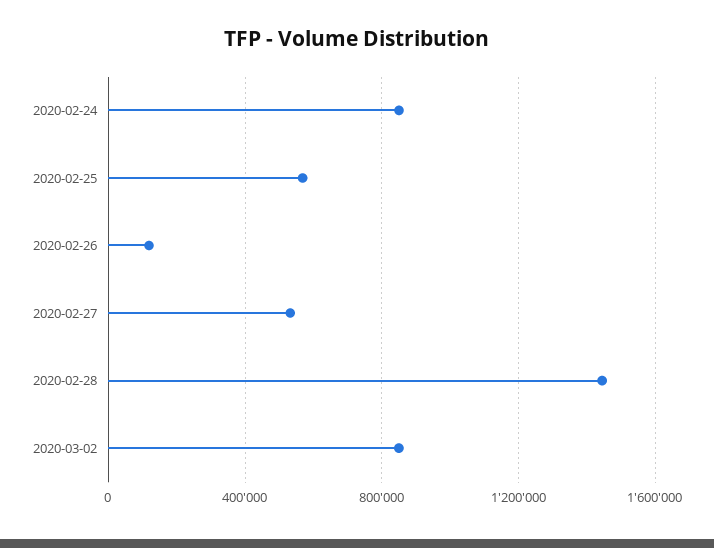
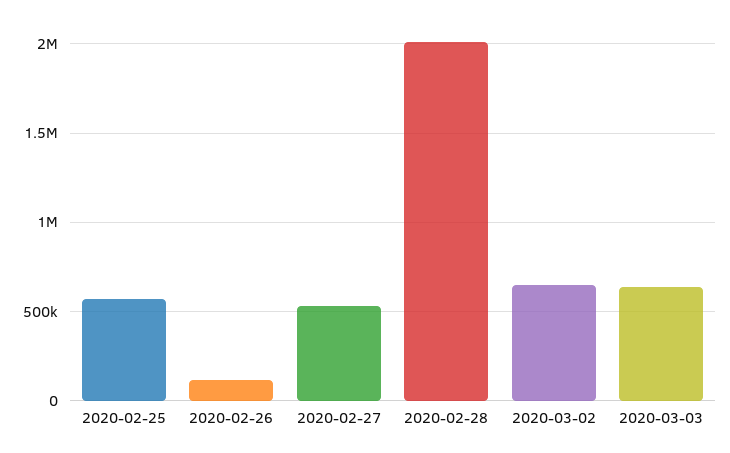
2020-02-24: 850000 -> none
2020-02-28: 1450000 -> 2000000
2020-03-02: 850000 -> 650000
2020-03-03: none -> 650000

